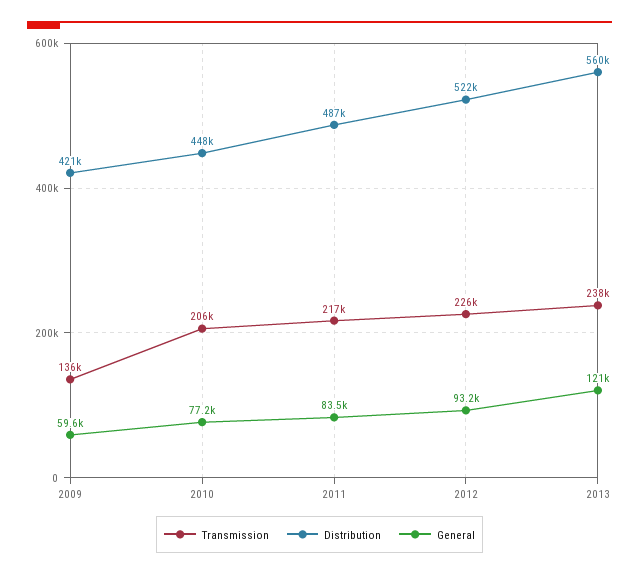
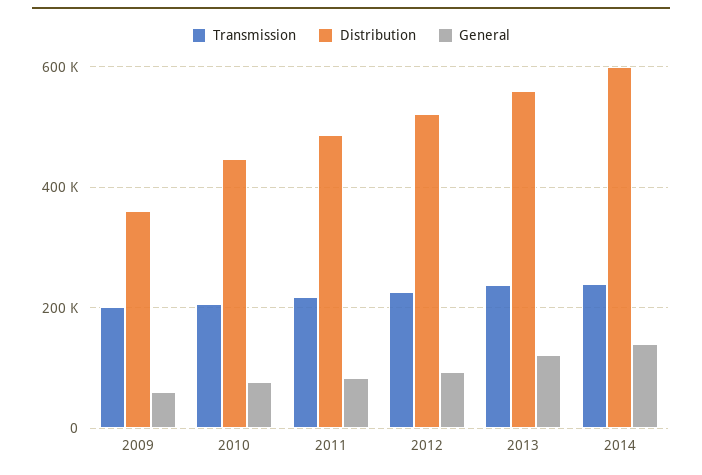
Transmission, 2009: 136000 -> 200000
Distribution, 2009: 421000 -> 360000
Transmission, 2014: none -> 240000
Distribution, 2014: none -> 600000
General, 2014: none -> 140000

